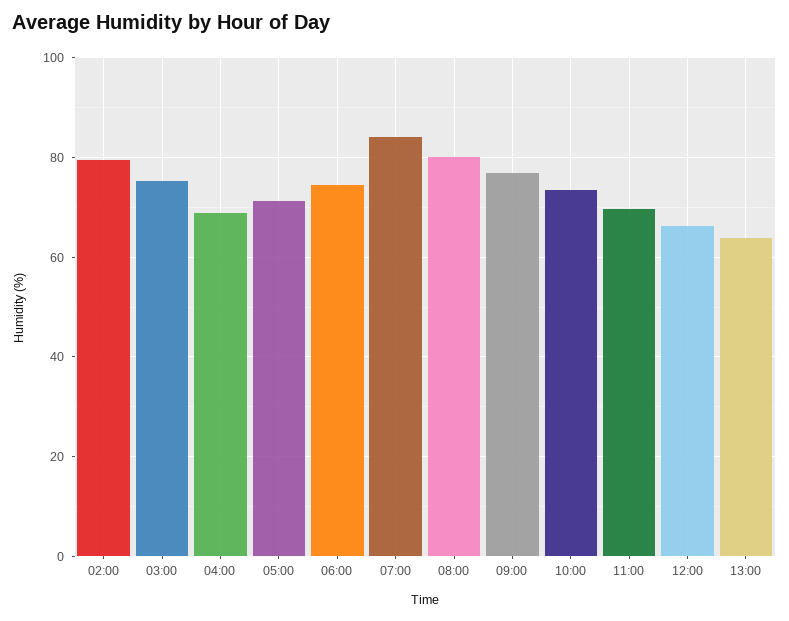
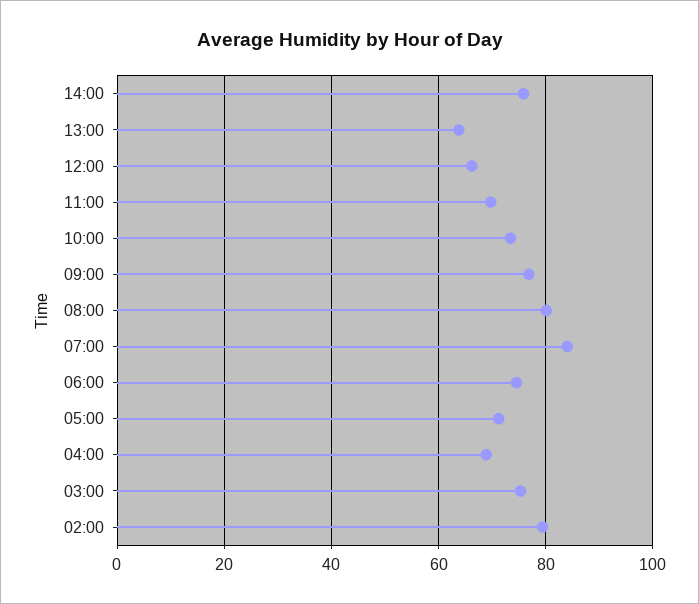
14:00: none -> 76

